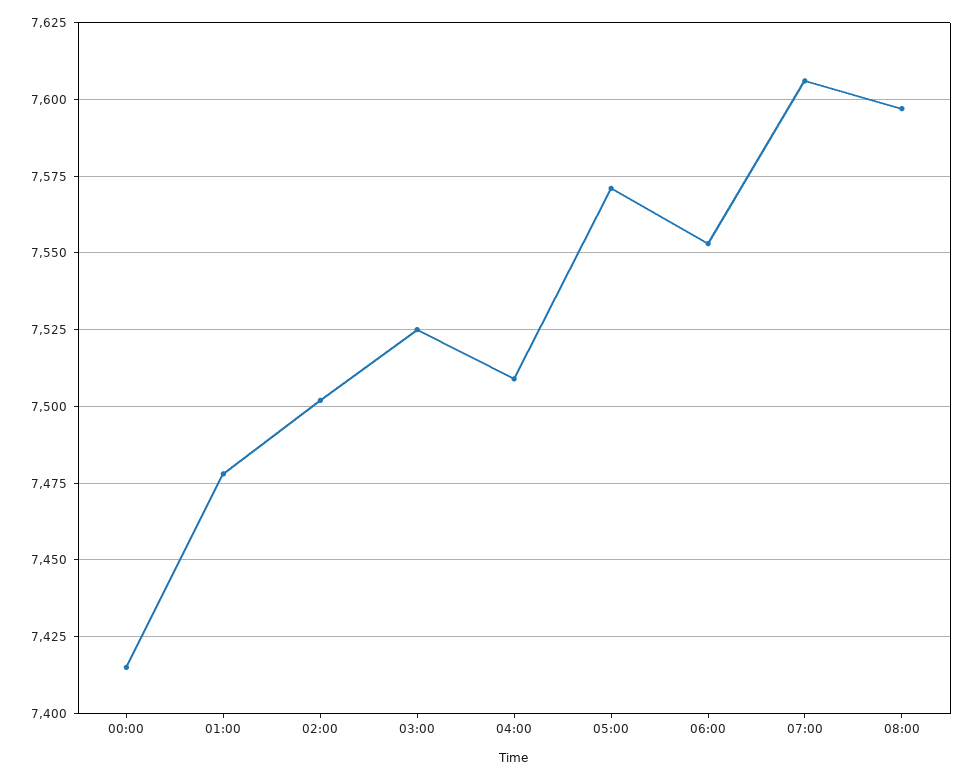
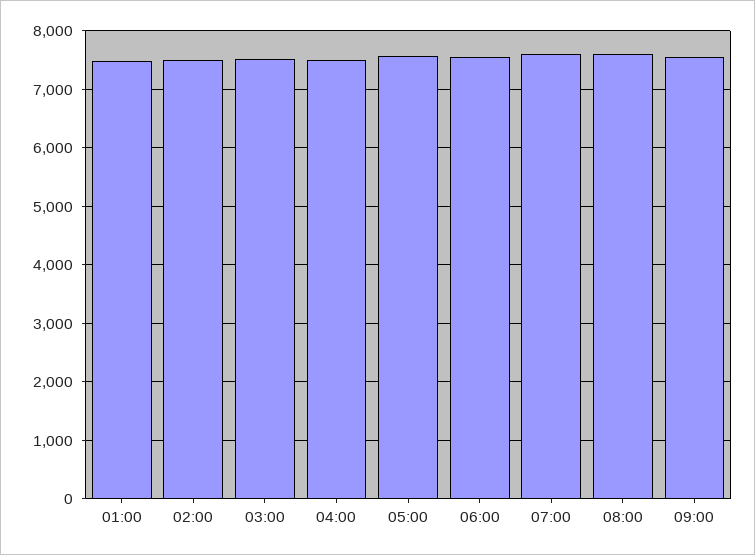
00:00: 7415 -> none
09:00: none -> 7600

